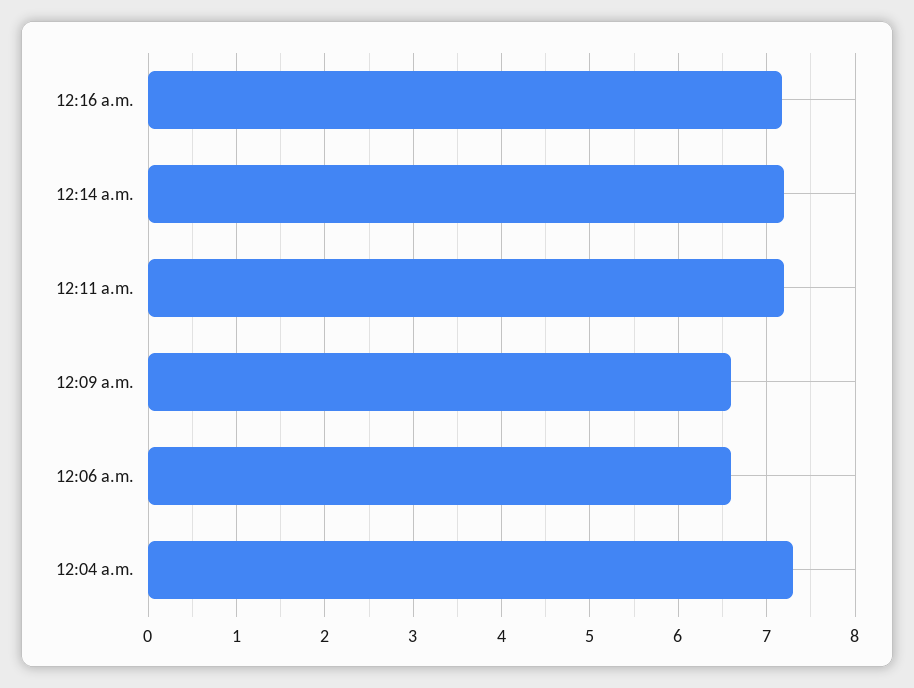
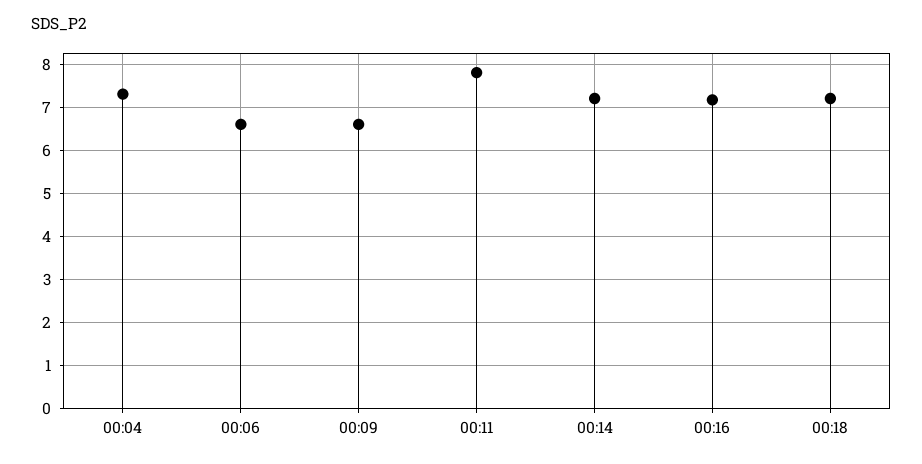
12:11 a.m.: 7.2 -> 7.8
00:18: none -> 7.2

